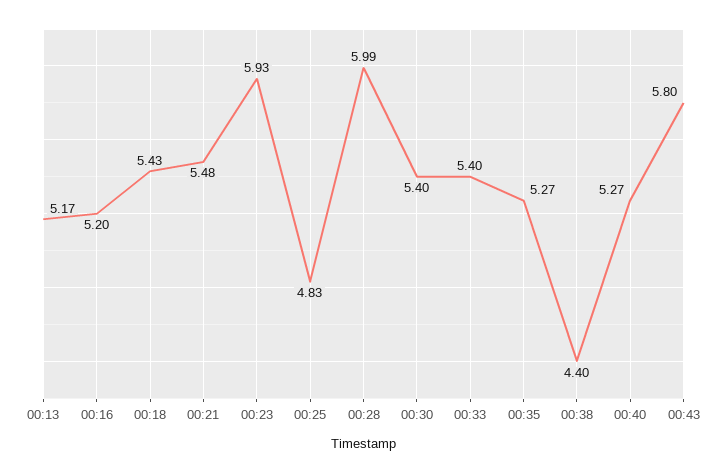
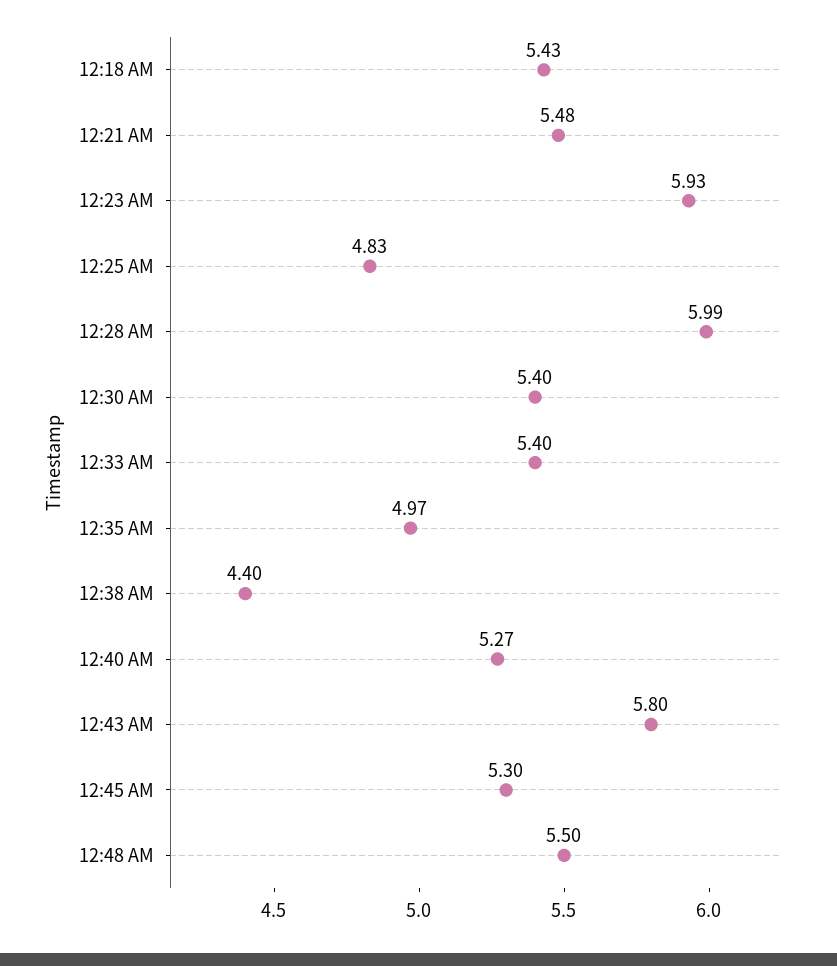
00:13: 5.17 -> none
00:16: 5.2 -> none
00:35: 5.27 -> 4.97
12:45 AM: none -> 5.3
12:48 AM: none -> 5.5

